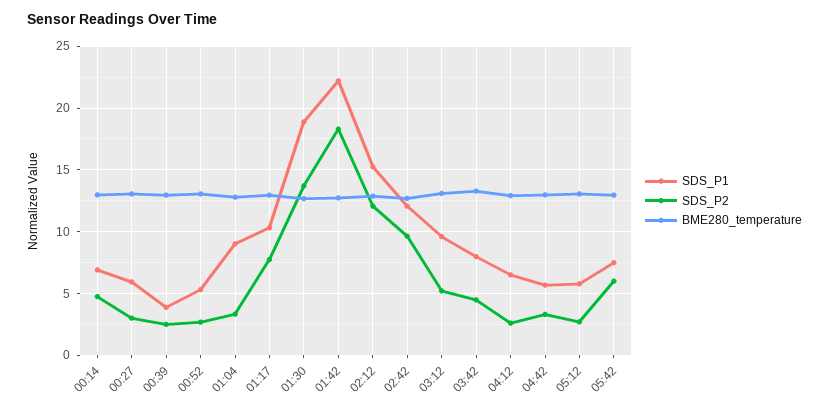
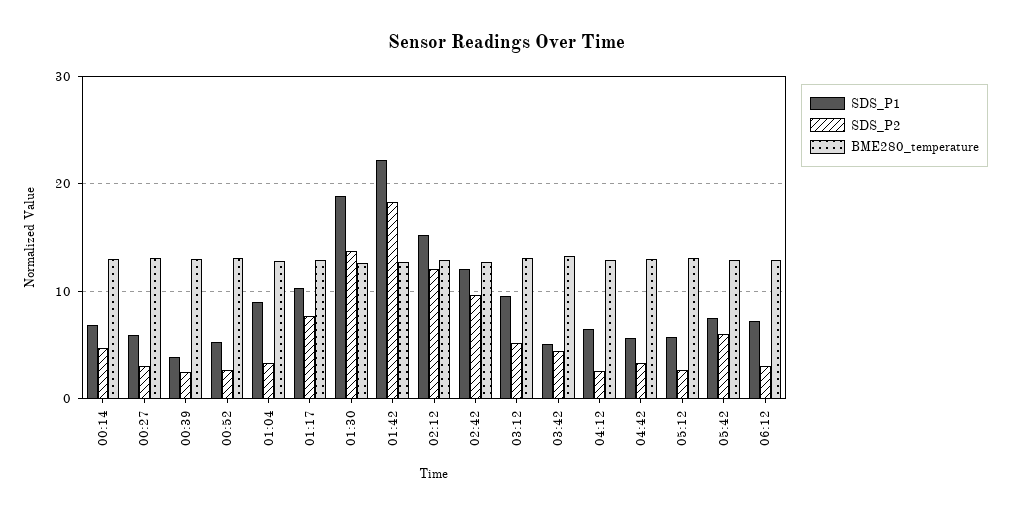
SDS_P1, 03:42: 8 -> 5
SDS_P1, 06:12: none -> 7
SDS_P2, 06:12: none -> 3
BME280_temperature, 06:12: none -> 13

